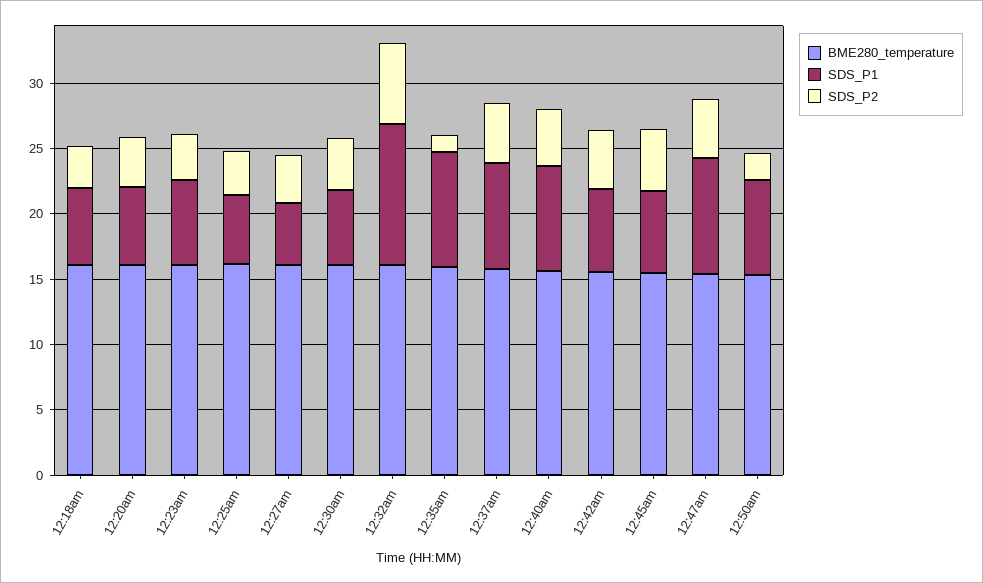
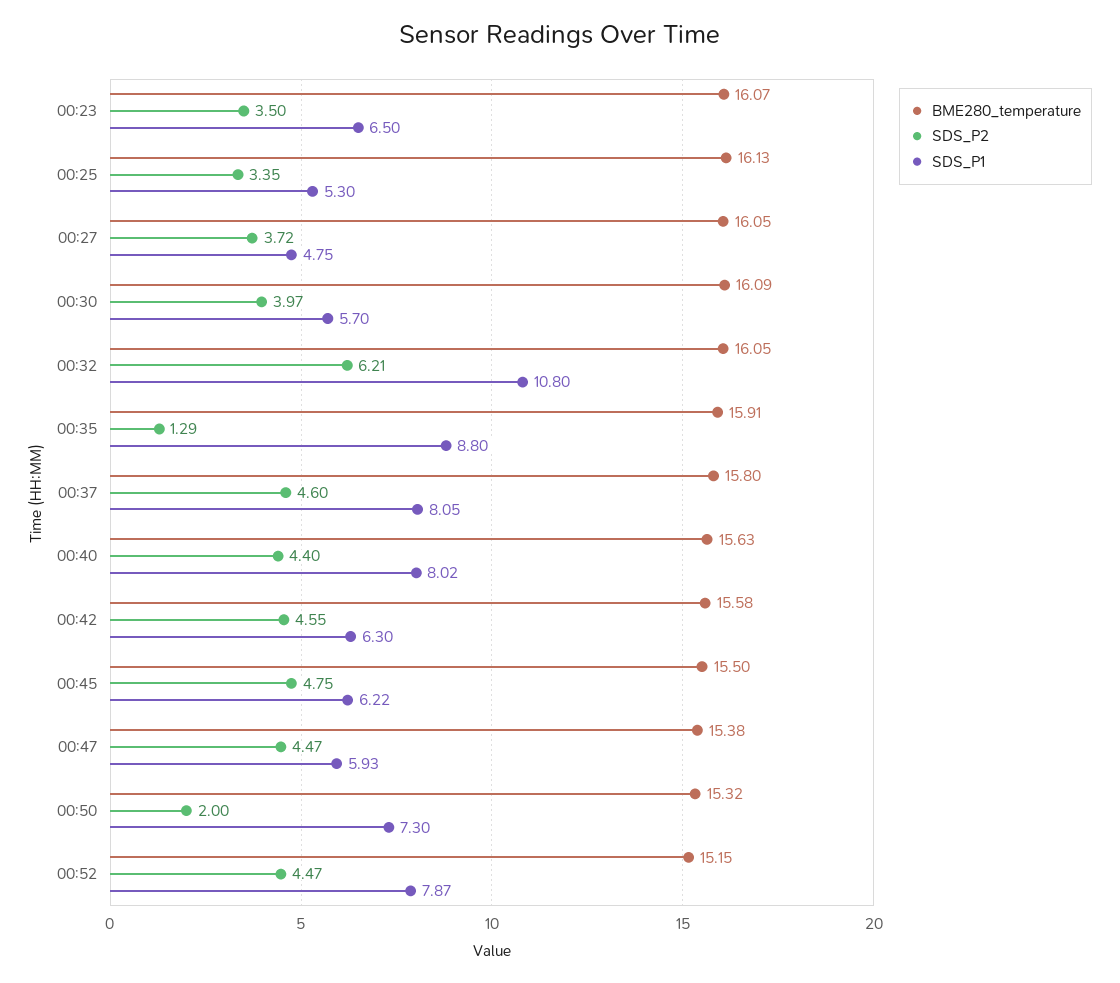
BME280_temperature, 12:18am: 16 -> none
SDS_P1, 12:18am: 6 -> none
SDS_P2, 12:18am: 3 -> none
BME280_temperature, 12:20am: 16 -> none
SDS_P1, 12:20am: 6 -> none
SDS_P2, 12:20am: 4 -> none
SDS_P1, 12:47am: 9 -> 5.93
BME280_temperature, 00:52: none -> 15.15
SDS_P2, 00:52: none -> 4.47
SDS_P1, 00:52: none -> 7.87

